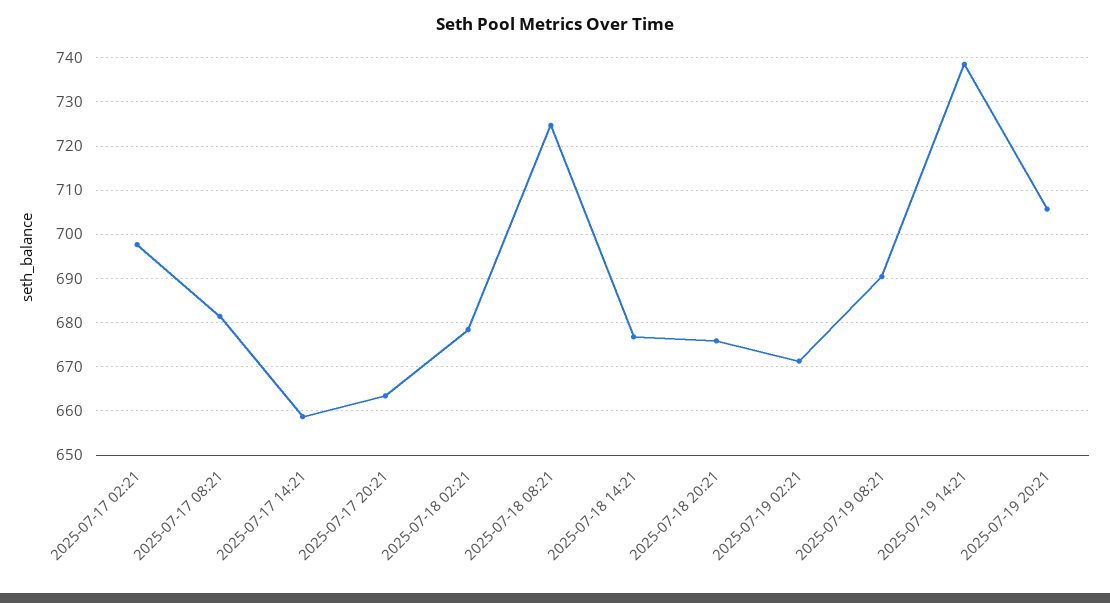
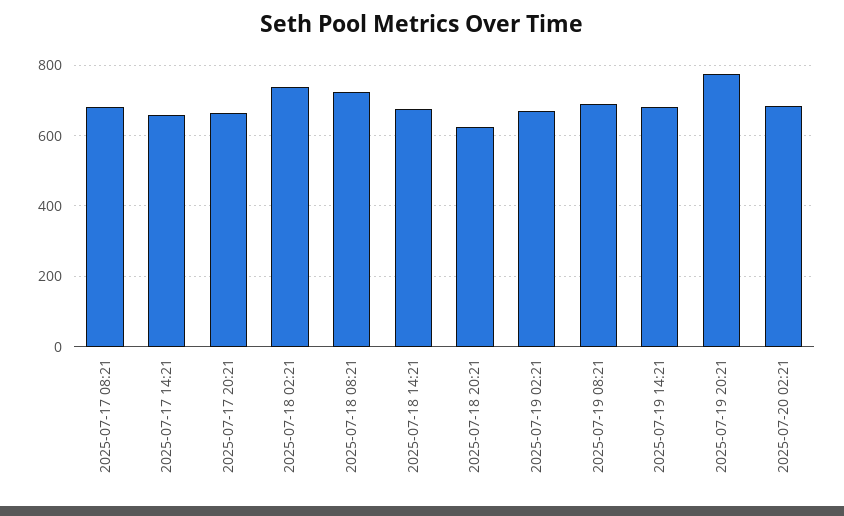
2025-07-17 02:21: 698 -> none
2025-07-18 02:21: 678 -> 740
2025-07-18 20:21: 676 -> 620
2025-07-19 14:21: 738 -> 680
2025-07-19 20:21: 706 -> 780
2025-07-20 02:21: none -> 680

